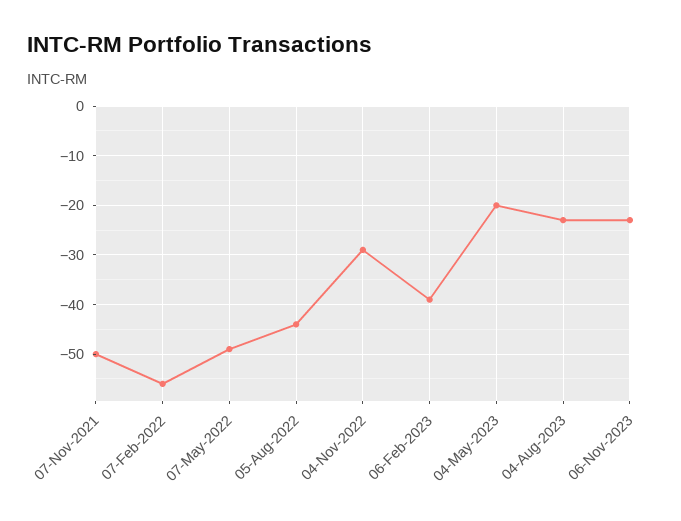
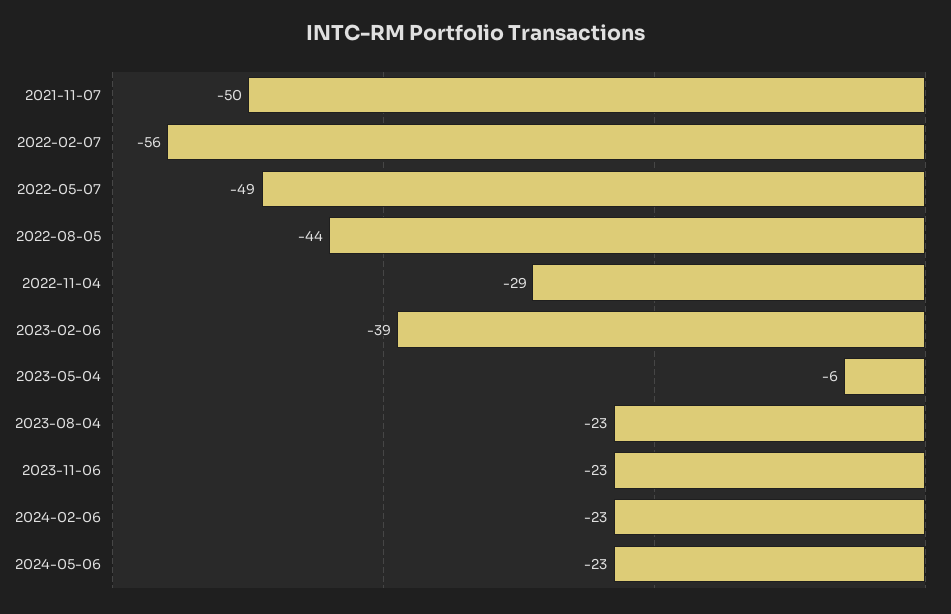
04-May-2023: -20 -> -6
2024-02-06: none -> -23
2024-05-06: none -> -23

